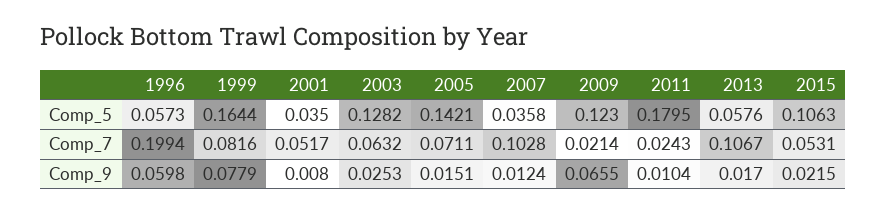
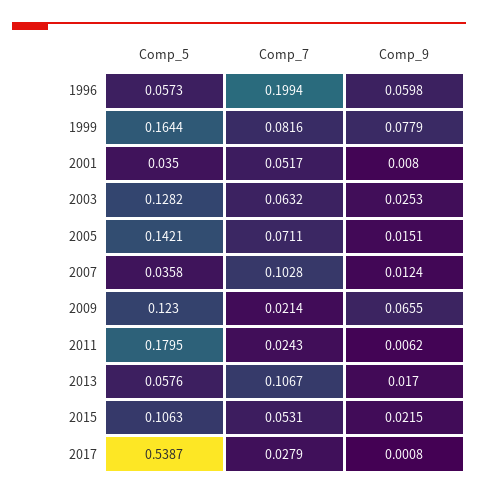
2011, Comp_9: 0.0104 -> 0.0062
2017, Comp_5: none -> 0.5387
2017, Comp_7: none -> 0.0279
2017, Comp_9: none -> 0.0008

